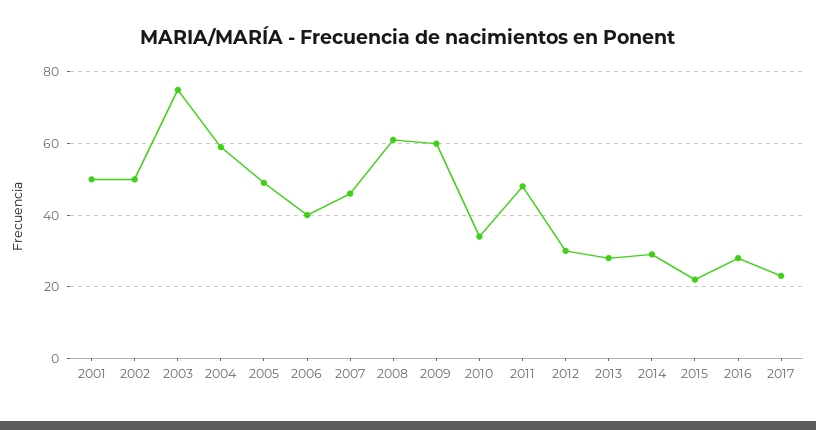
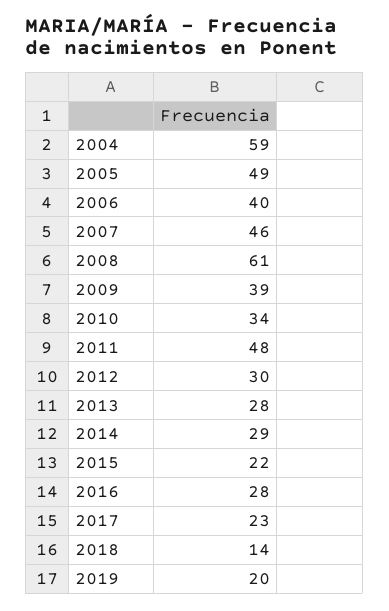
2001: 50 -> none
2002: 50 -> none
2003: 75 -> none
2009: 60 -> 39
2018: none -> 14
2019: none -> 20

